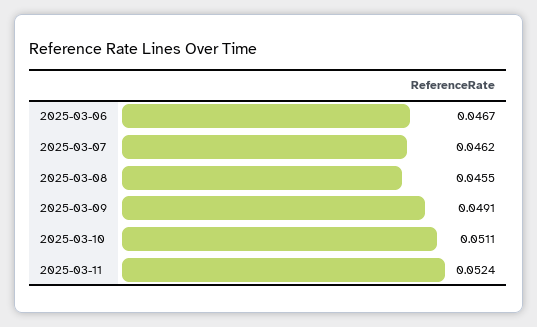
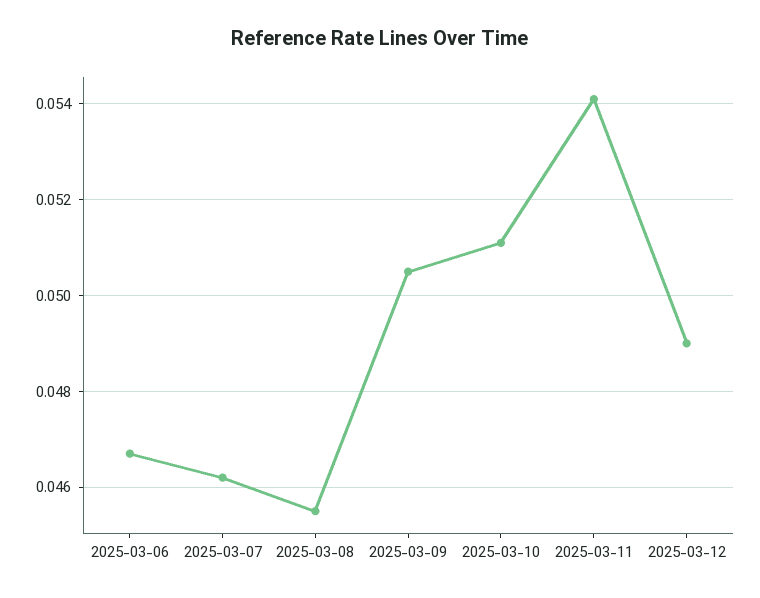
2025-03-09: 0.0491 -> 0.0505
2025-03-11: 0.0524 -> 0.054
2025-03-12: none -> 0.049

